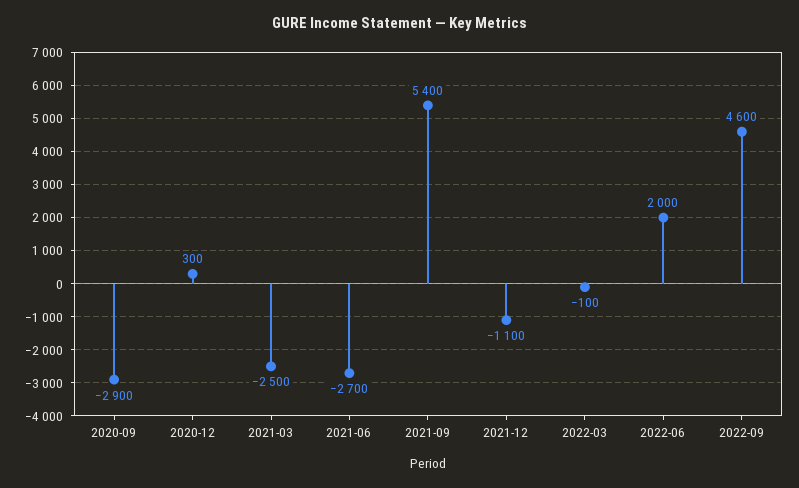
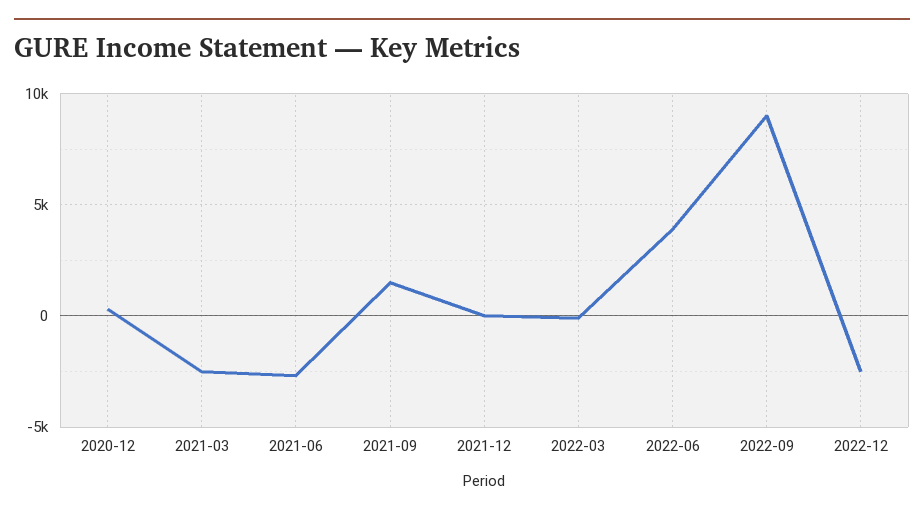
2020-09: -2900 -> none
2021-09: 5400 -> 1500
2021-12: -1100 -> 0
2022-06: 2000 -> 4000
2022-09: 4600 -> 9000
2022-12: none -> -2500

